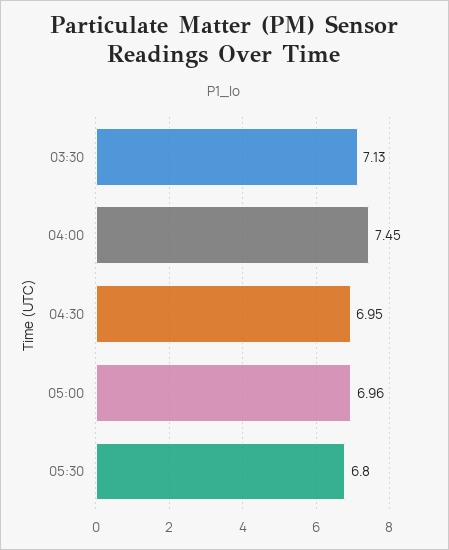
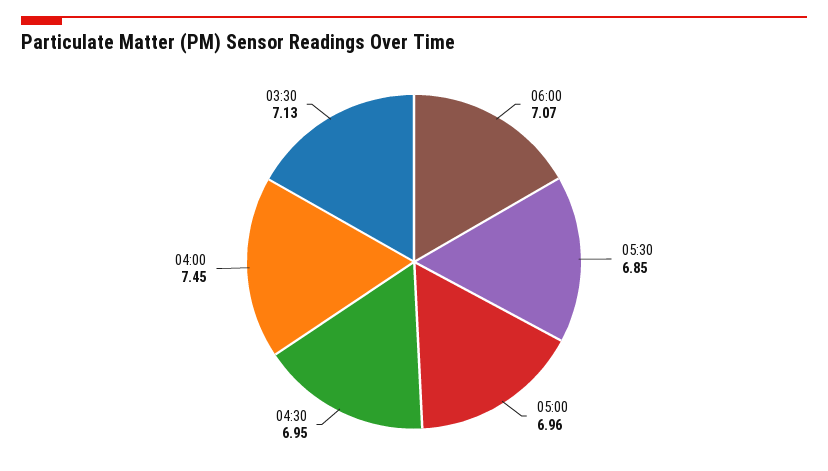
05:30: 6.8 -> 6.85
06:00: none -> 7.07

